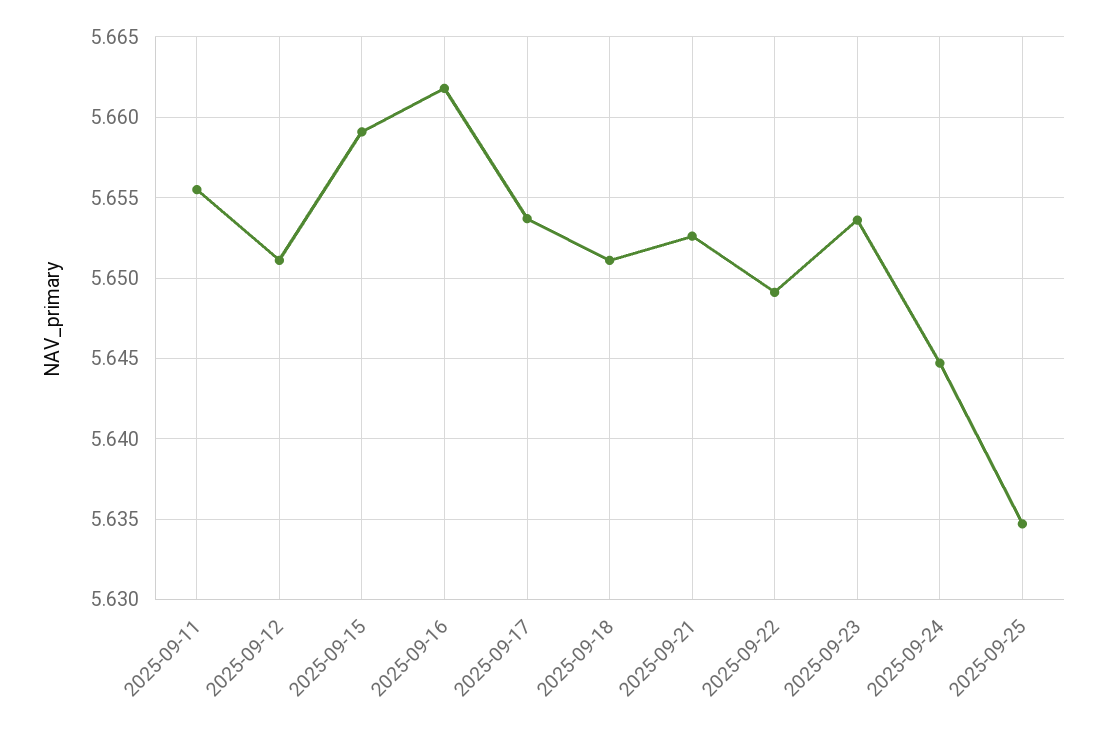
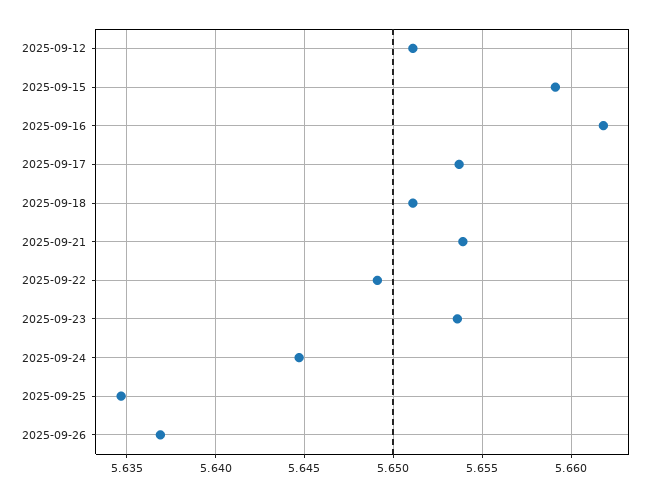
2025-09-11: 5.6555 -> none
2025-09-21: 5.6525 -> 5.654
2025-09-26: none -> 5.637

